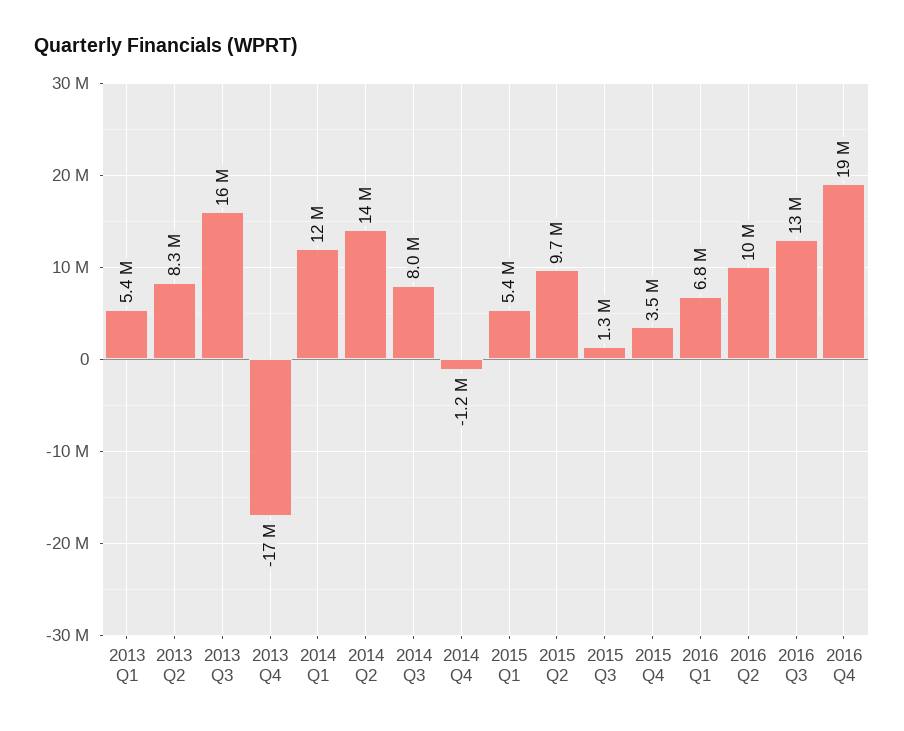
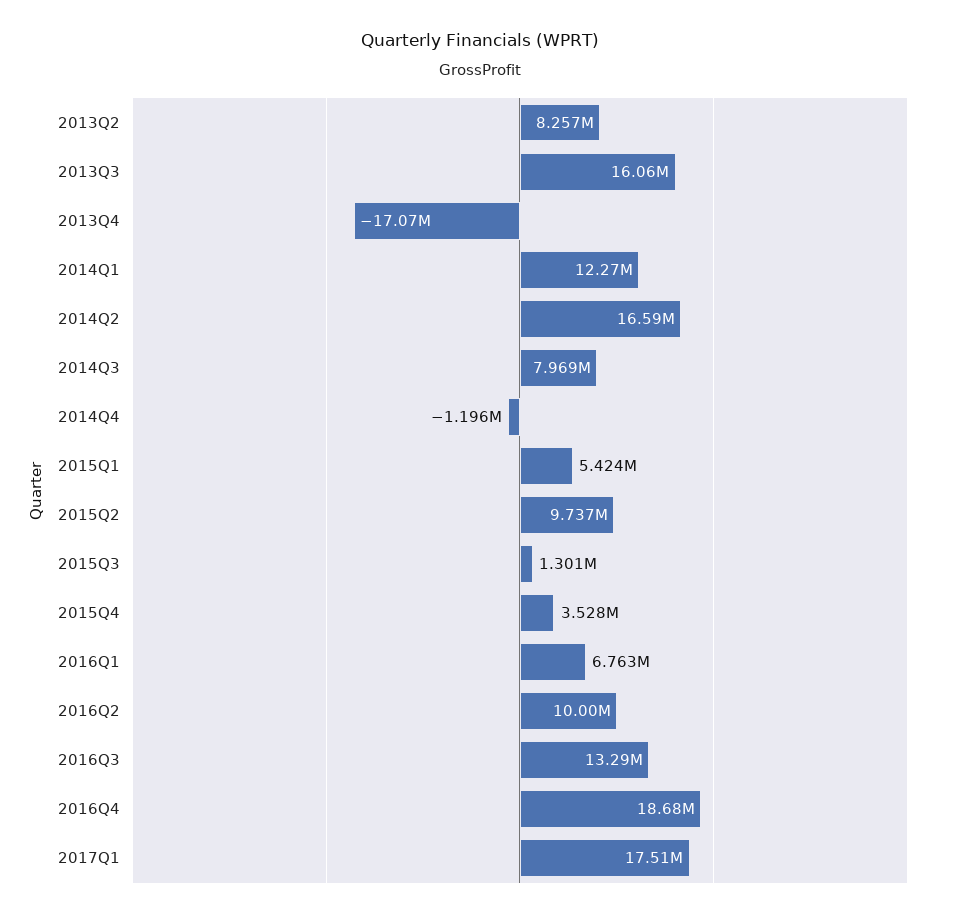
2013 Q1: 5400000 -> none
2014 Q2: 14000000 -> 16590000
2017Q1: none -> 17510000

